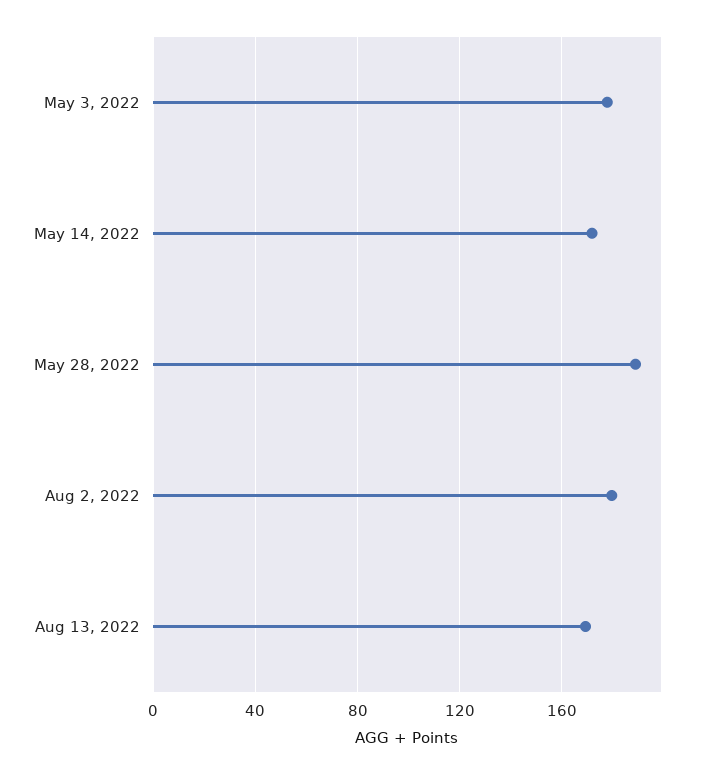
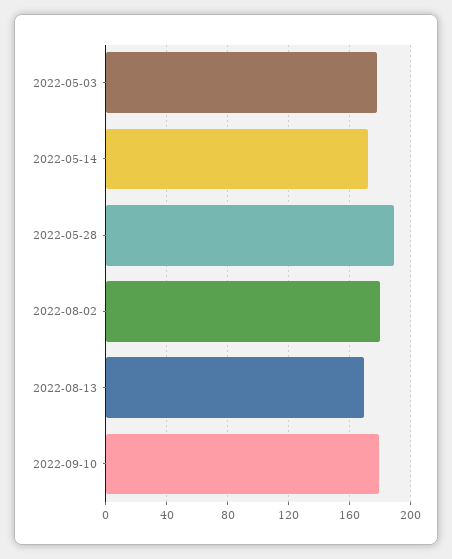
2022-09-10: none -> 180

